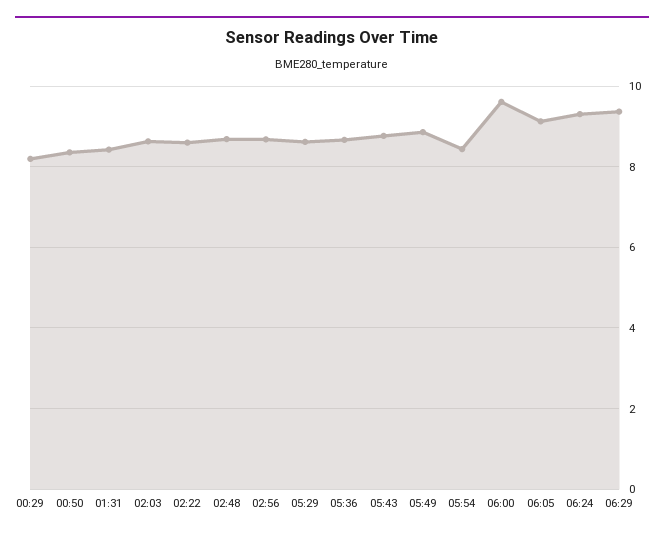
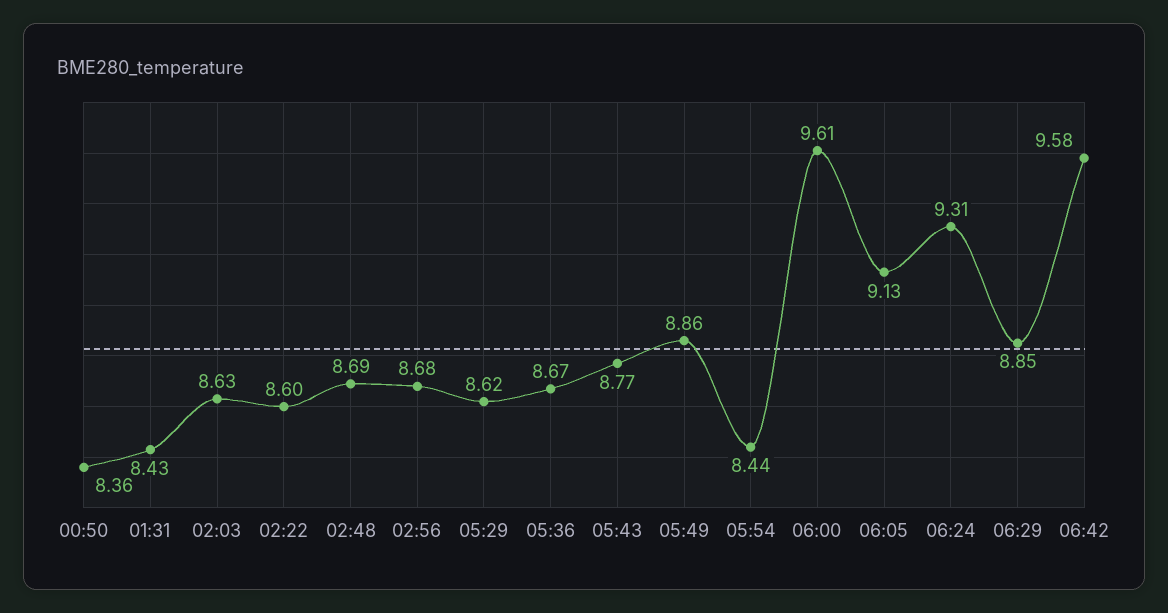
00:29: 8.2 -> none
06:29: 9.4 -> 8.85
06:42: none -> 9.58

